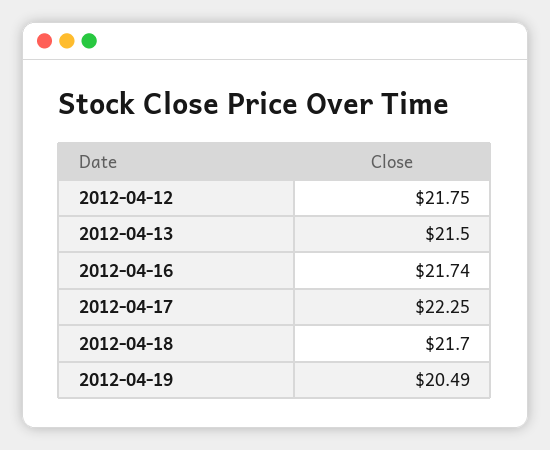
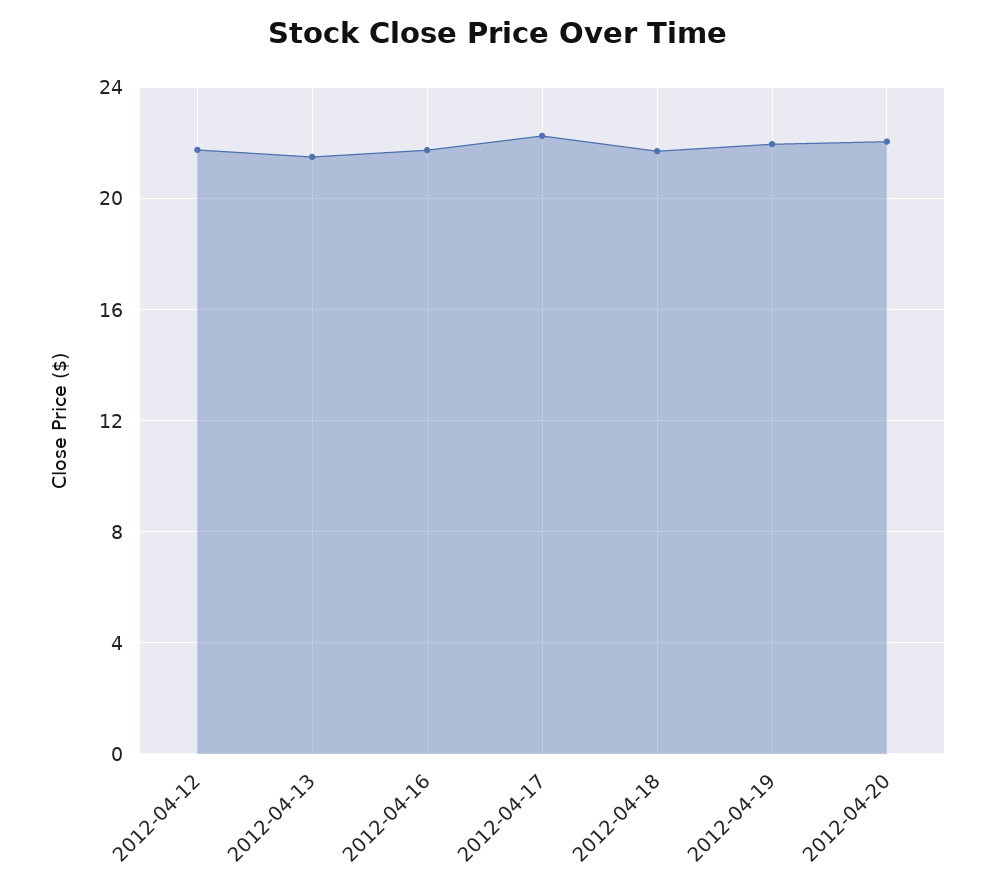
2012-04-19: 20.49 -> 22
2012-04-20: none -> 22

